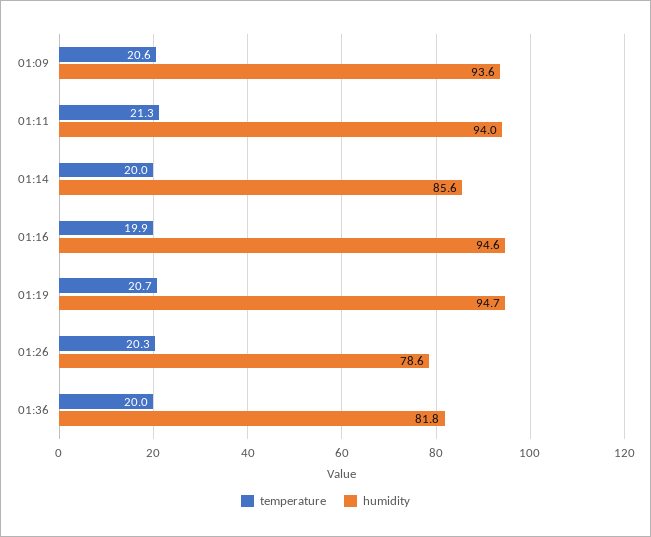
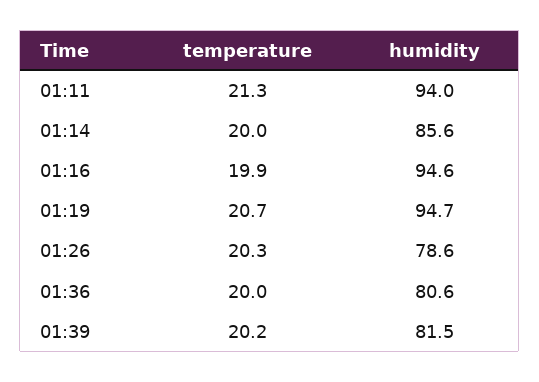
temperature, 01:09: 20.6 -> none
humidity, 01:09: 93.6 -> none
humidity, 01:36: 81.8 -> 80.6
temperature, 01:39: none -> 20.2
humidity, 01:39: none -> 81.5

